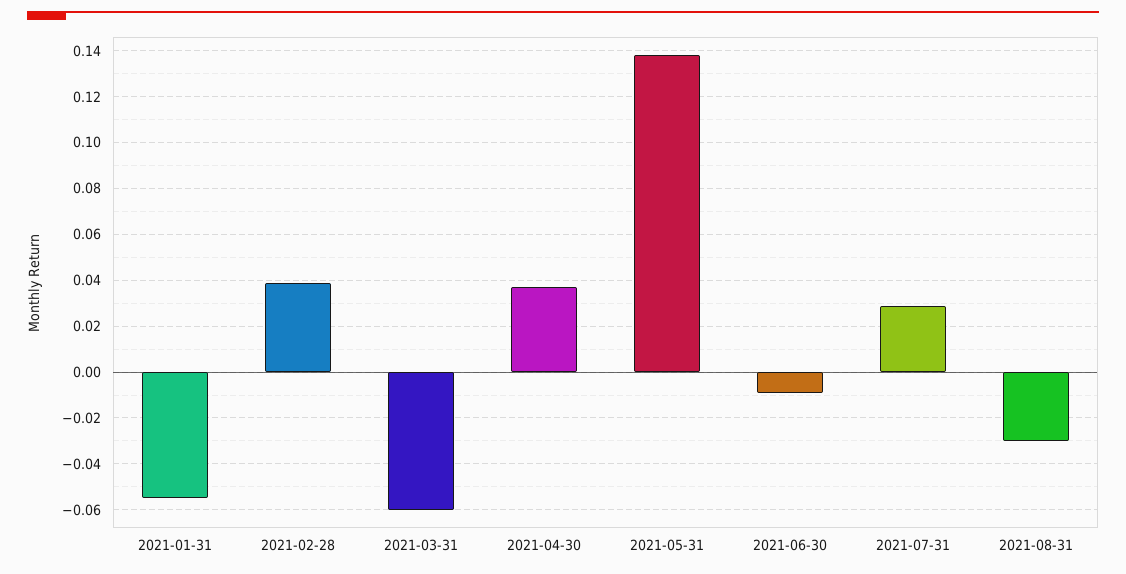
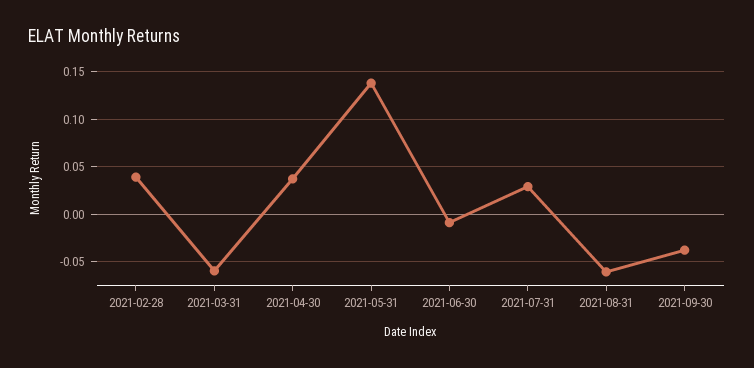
2021-01-31: -0.055 -> none
2021-08-31: -0.03 -> -0.06
2021-09-30: none -> -0.04

